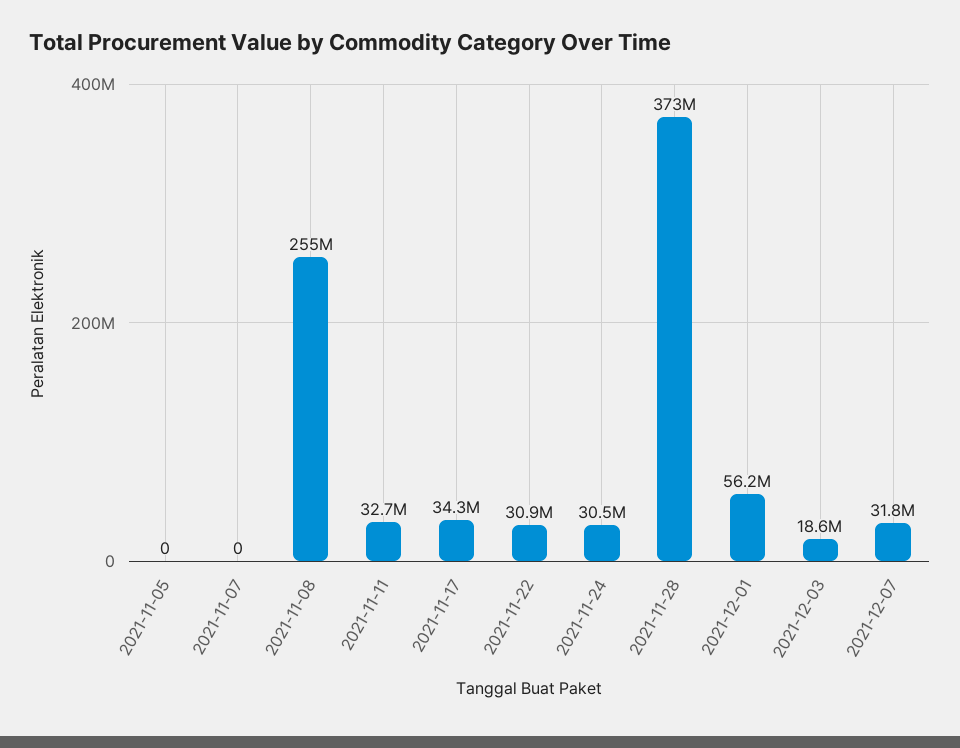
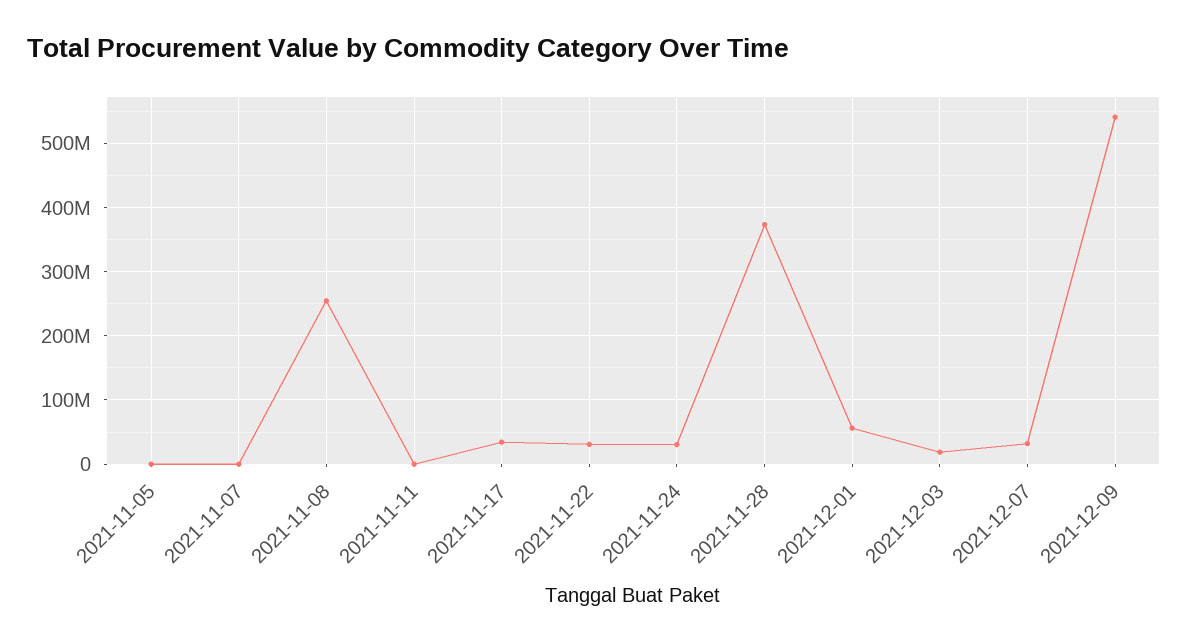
2021-11-11: 32700000 -> 0
2021-12-09: none -> 540000000

